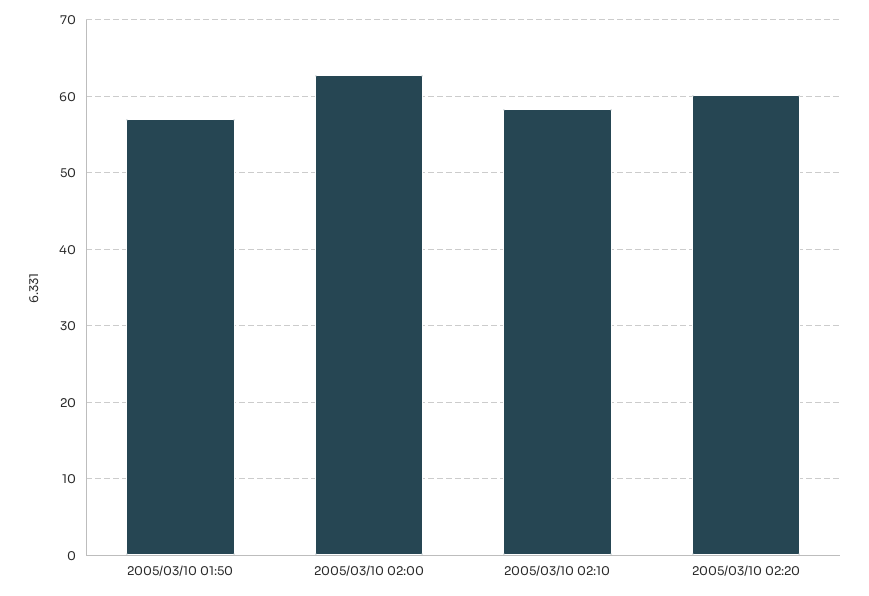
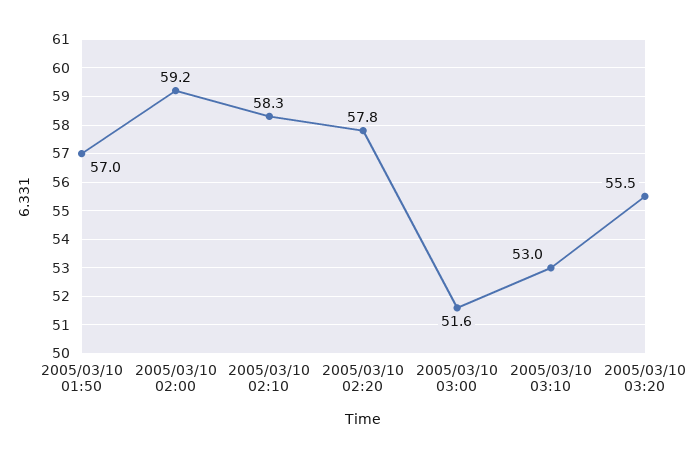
2005/03/10 02:00: 63 -> 59.2
2005/03/10 02:20: 60 -> 57.8
2005/03/10 03:00: none -> 51.6
2005/03/10 03:10: none -> 53
2005/03/10 03:20: none -> 55.5

